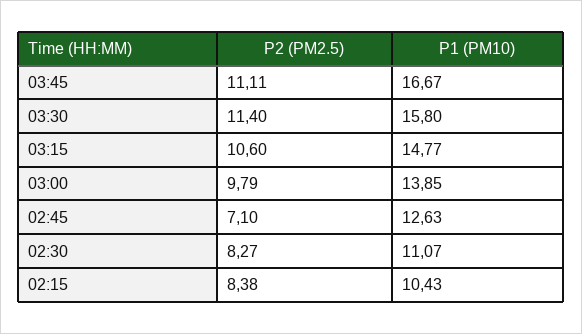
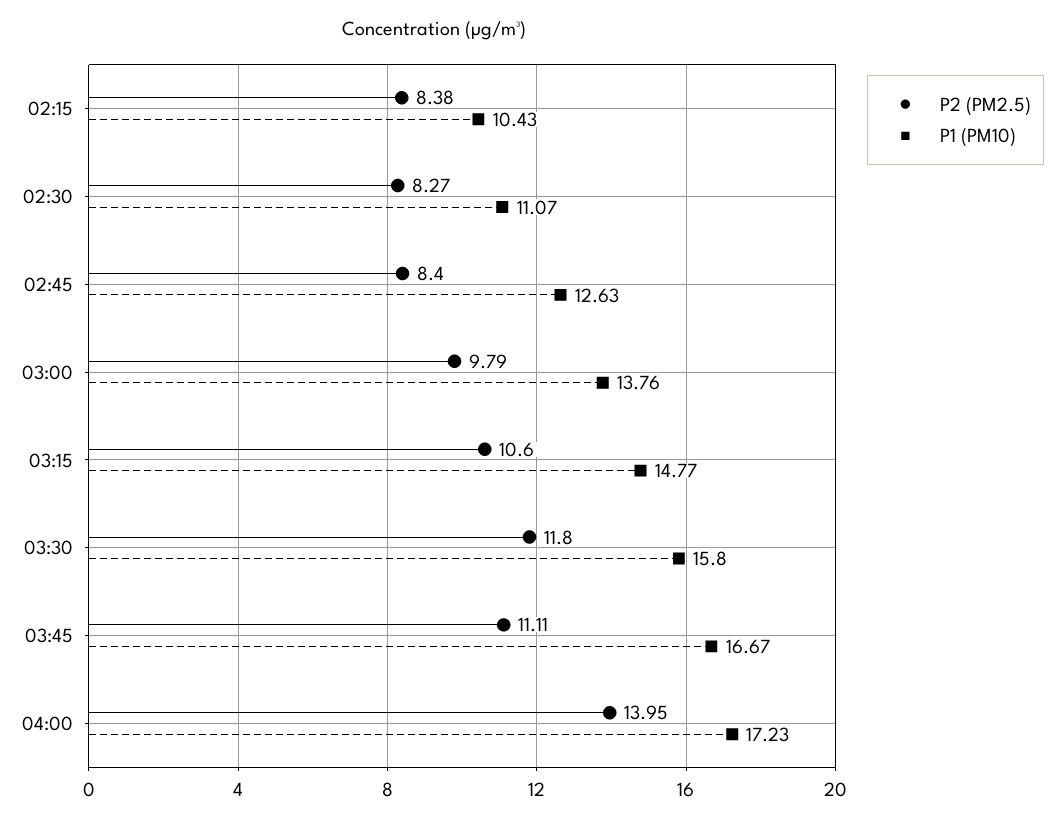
P2 (PM2.5), 03:30: 11.4 -> 11.8
P1 (PM10), 03:00: 13.85 -> 13.76
P2 (PM2.5), 02:45: 7.1 -> 8.4
P2 (PM2.5), 04:00: none -> 13.95
P1 (PM10), 04:00: none -> 17.23

